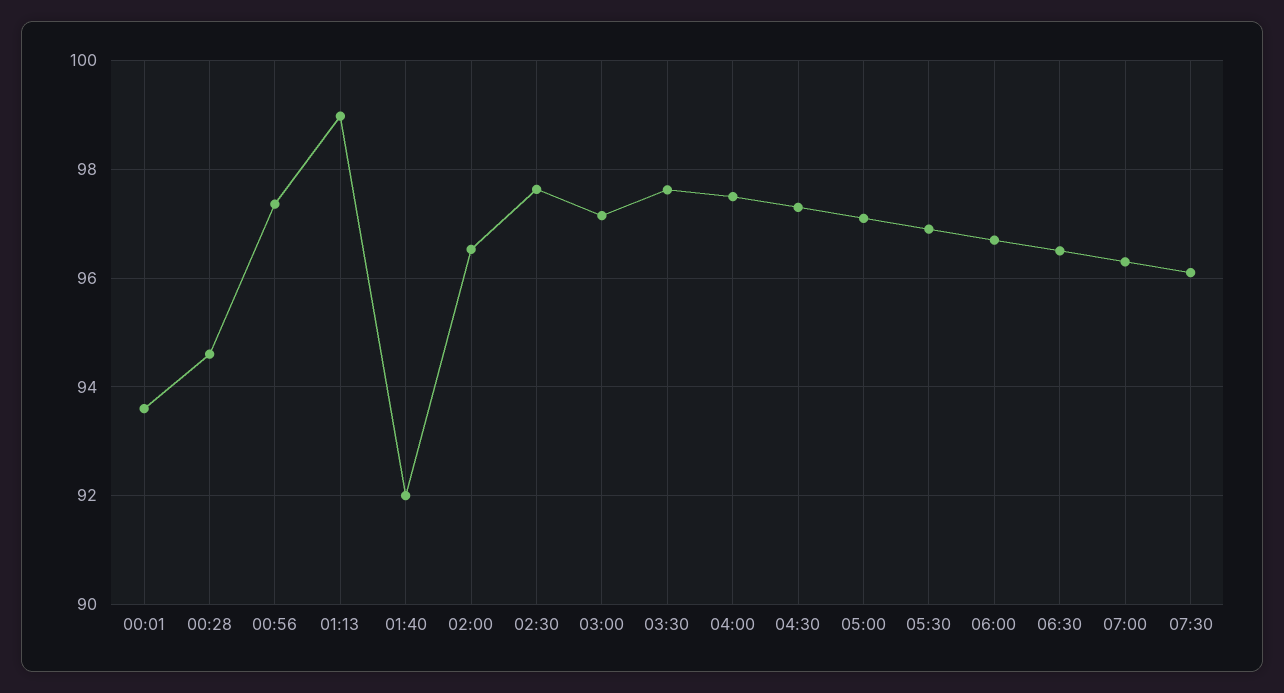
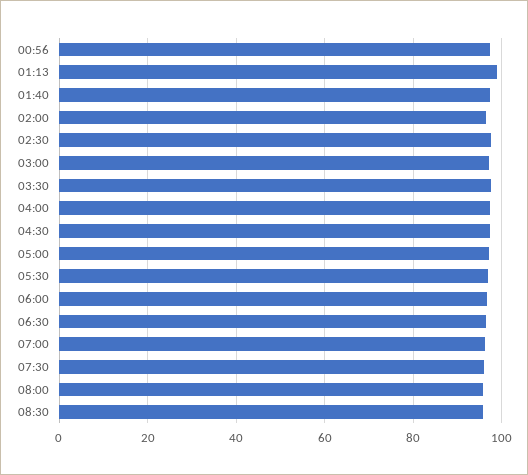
00:01: 93.6 -> none
00:28: 94.6 -> none
01:40: 92 -> 98
08:00: none -> 96
08:30: none -> 96

